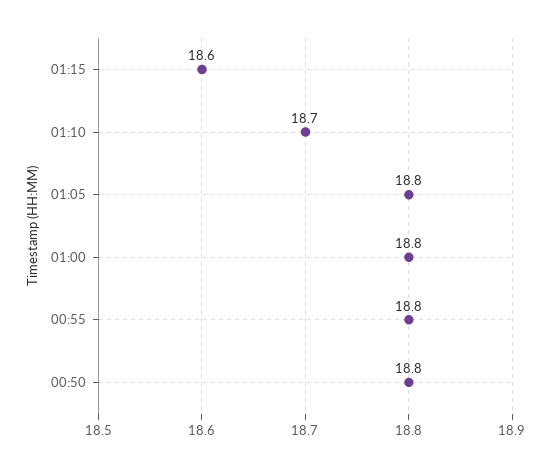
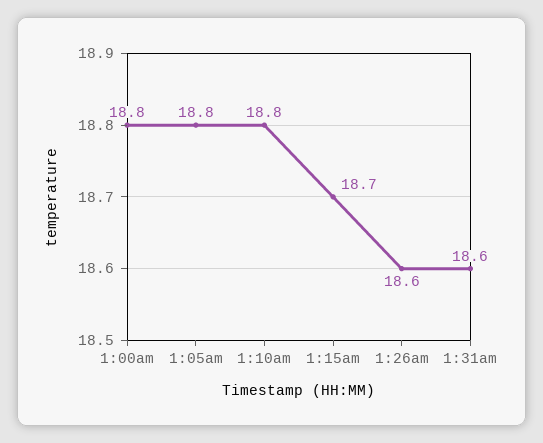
01:15: 18.6 -> 18.7
01:10: 18.7 -> 18.8
00:55: 18.8 -> none
00:50: 18.8 -> none
1:26am: none -> 18.6
1:31am: none -> 18.6

